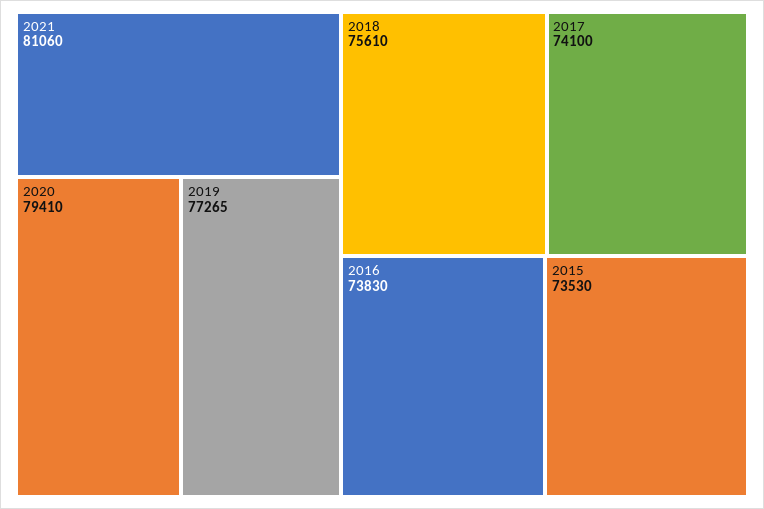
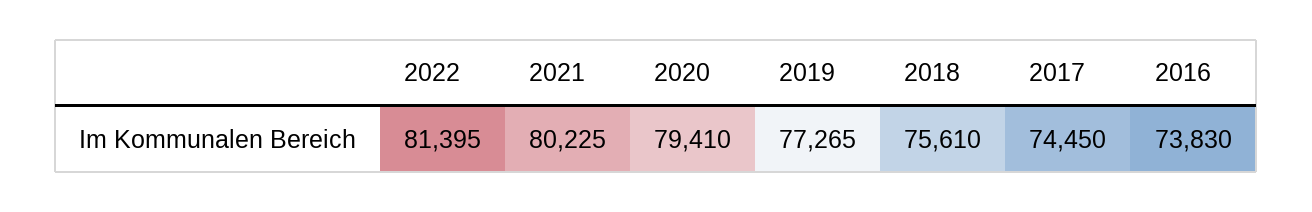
2021: 81060 -> 80225
2017: 74100 -> 74450
2015: 73530 -> none
2022: none -> 81395

